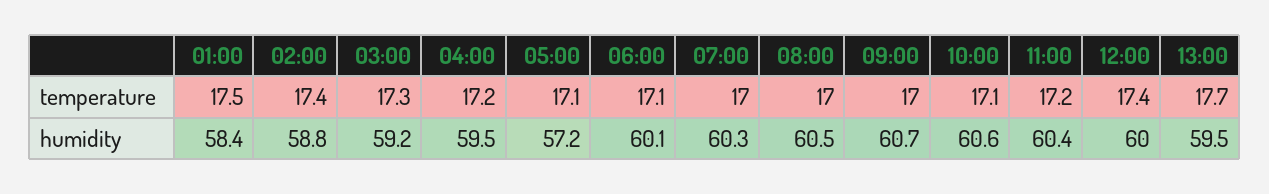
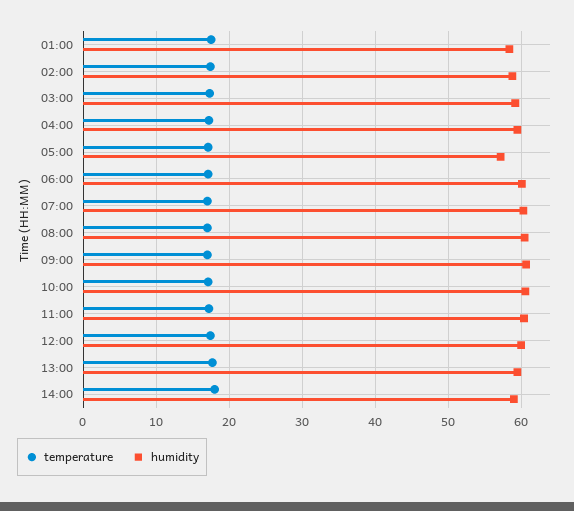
temperature, 14:00: none -> 18
humidity, 14:00: none -> 59

